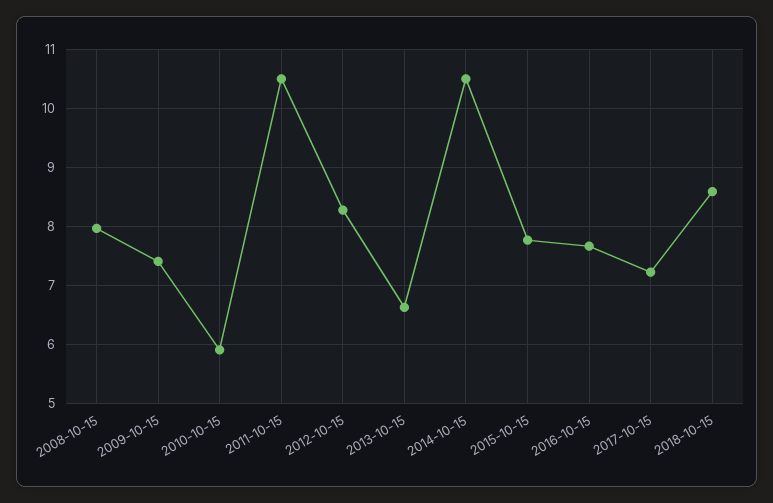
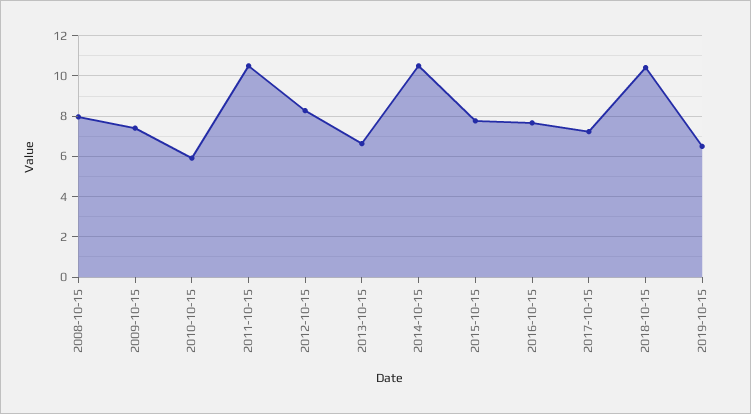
2018-10-15: 8.6 -> 10.5
2019-10-15: none -> 6.5

